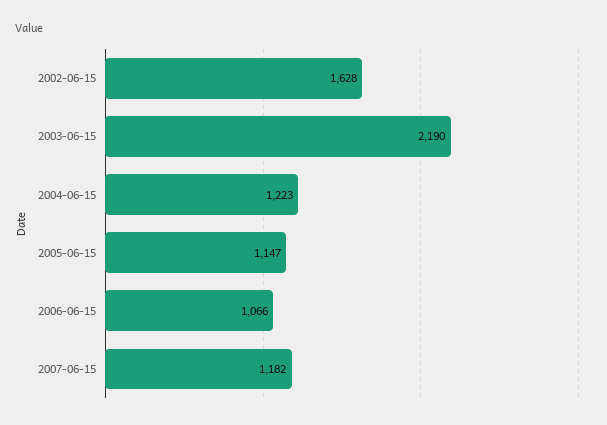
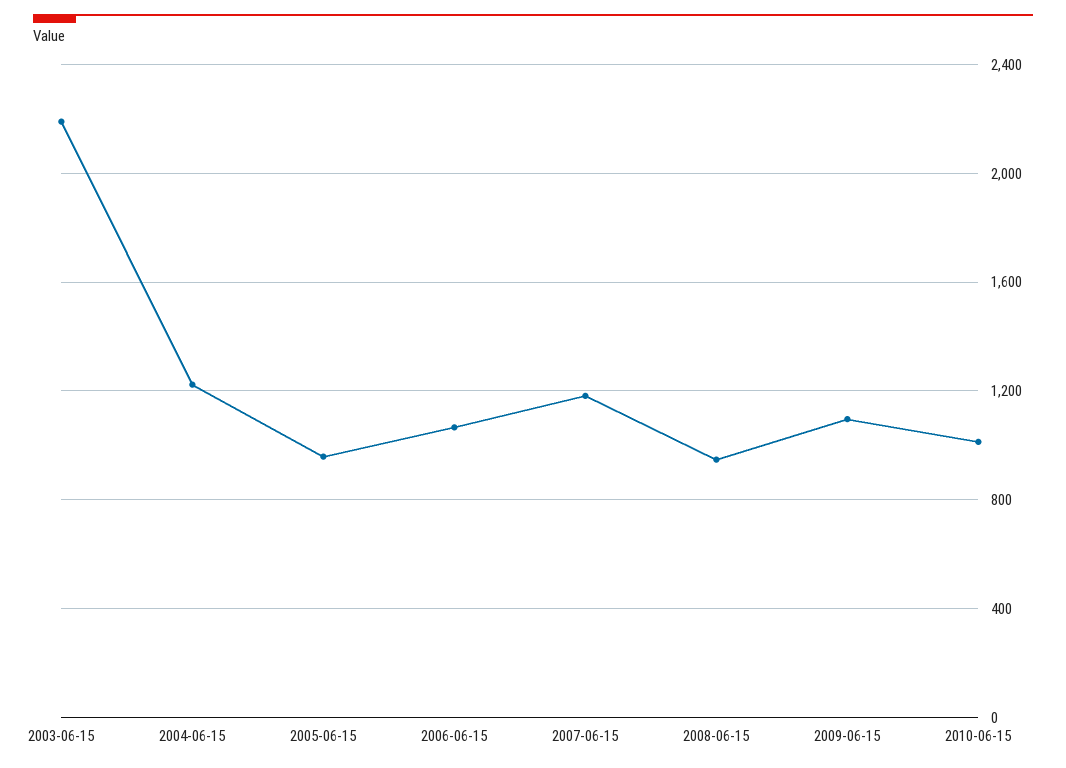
2002-06-15: 1628 -> none
2005-06-15: 1147 -> 950
2008-06-15: none -> 950
2009-06-15: none -> 1100
2010-06-15: none -> 1000

